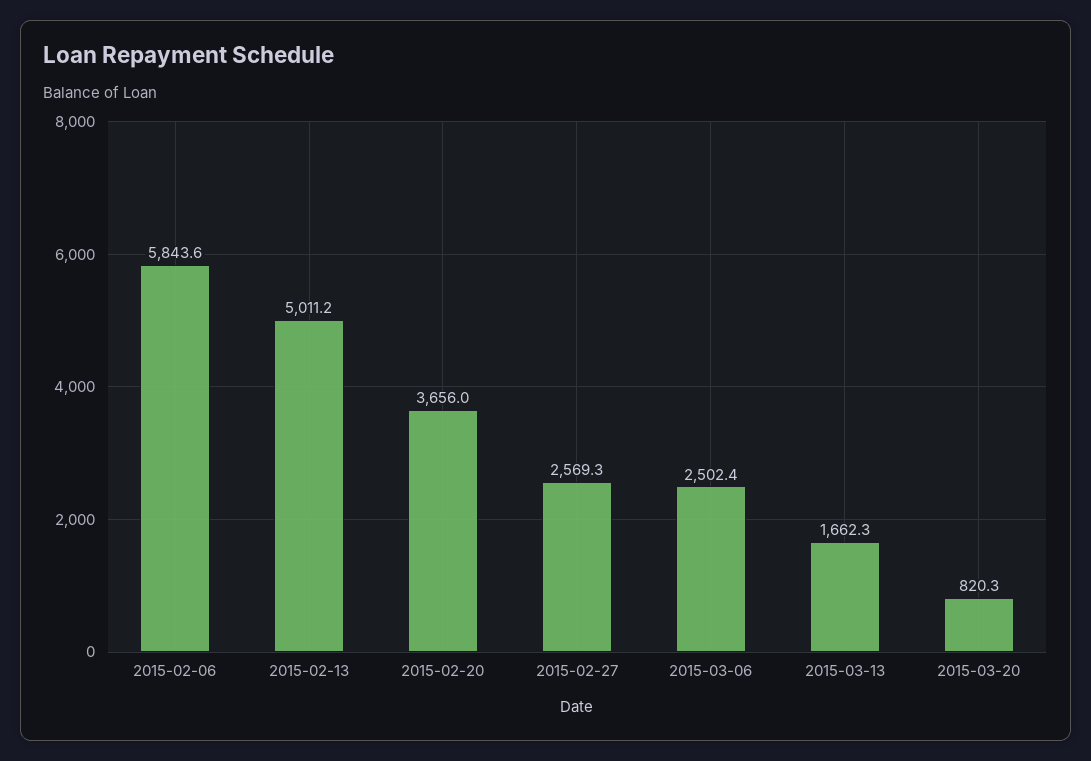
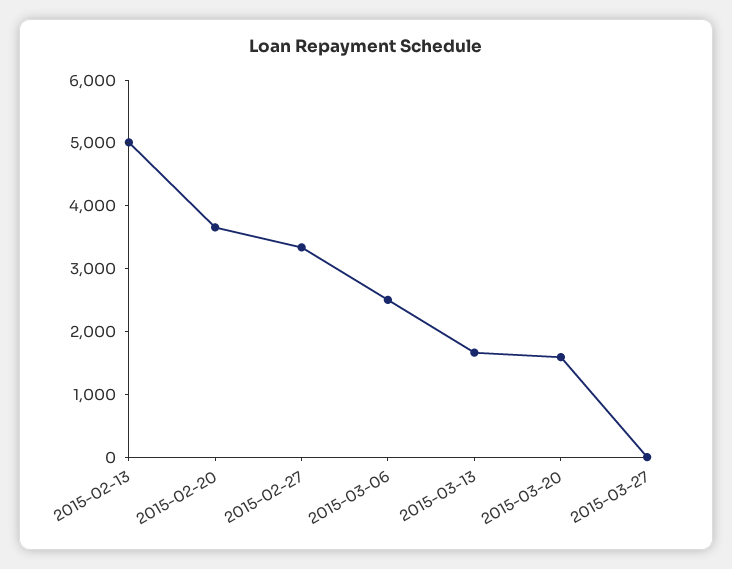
2015-02-06: 5843.6 -> none
2015-02-27: 2569.3 -> 3400
2015-03-20: 820.3 -> 1600
2015-03-27: none -> 0

